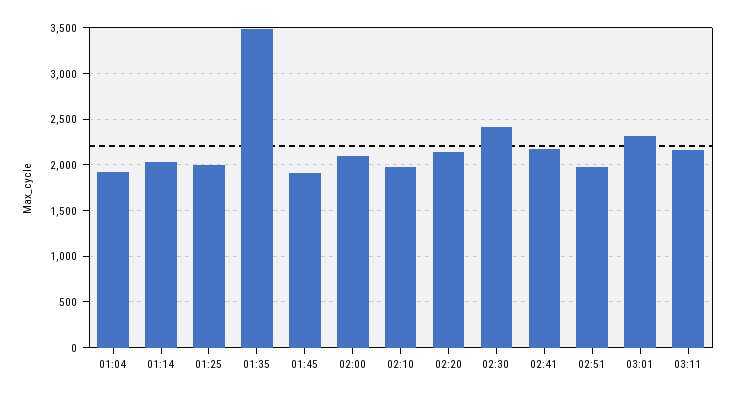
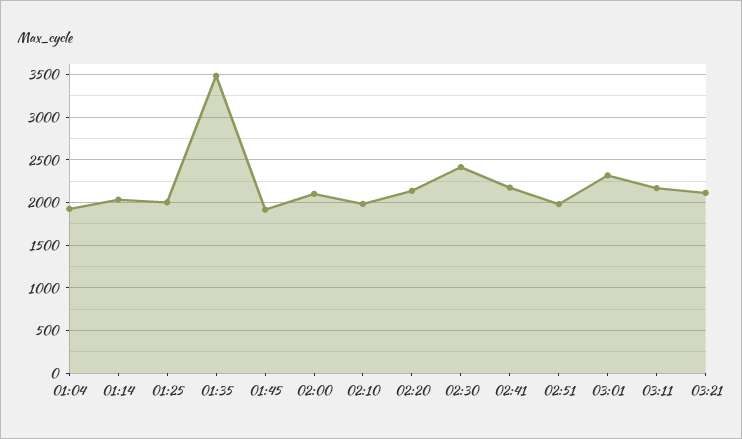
03:21: none -> 2100

